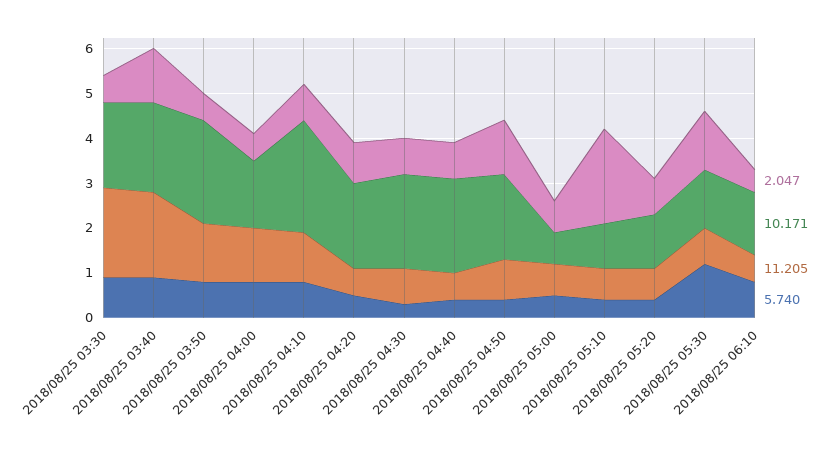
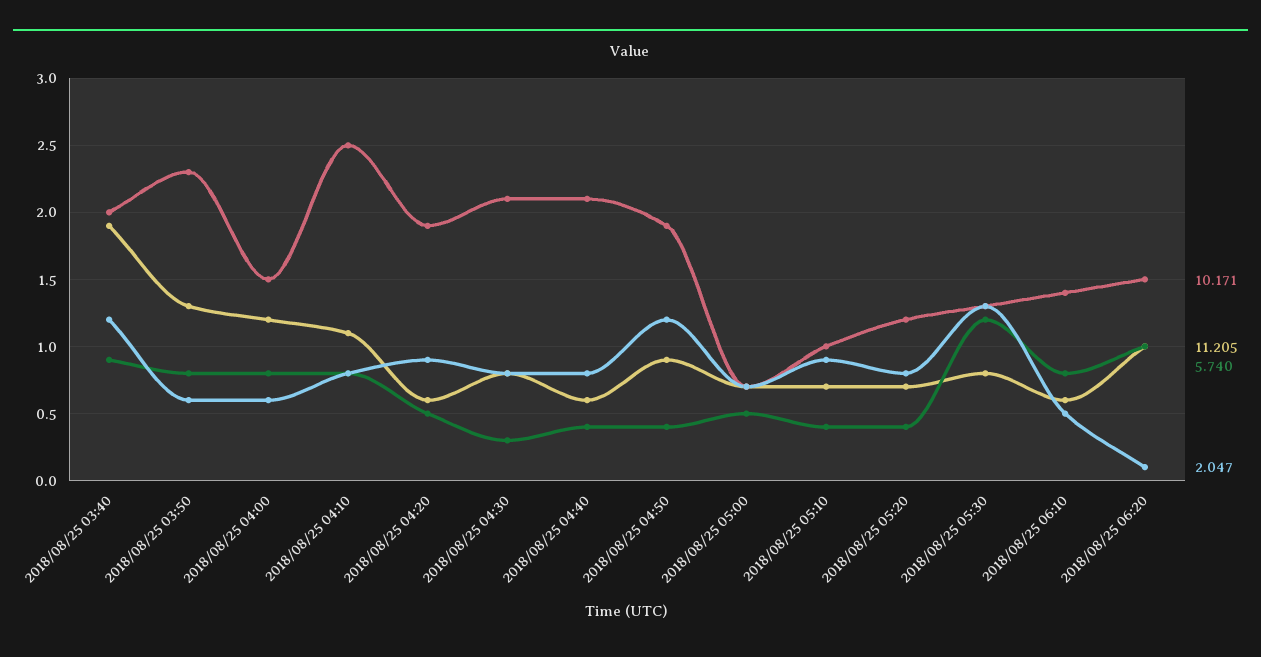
2.047, 2018/08/25 03:30: 0.5 -> none
10.171, 2018/08/25 03:30: 2 -> none
11.205, 2018/08/25 03:30: 2 -> none
5.740, 2018/08/25 03:30: 1 -> none
2.047, 2018/08/25 05:10: 2 -> 0.9
10.171, 2018/08/25 06:20: none -> 1.5
11.205, 2018/08/25 06:20: none -> 1
5.740, 2018/08/25 06:20: none -> 1
2.047, 2018/08/25 06:20: none -> 0.1

